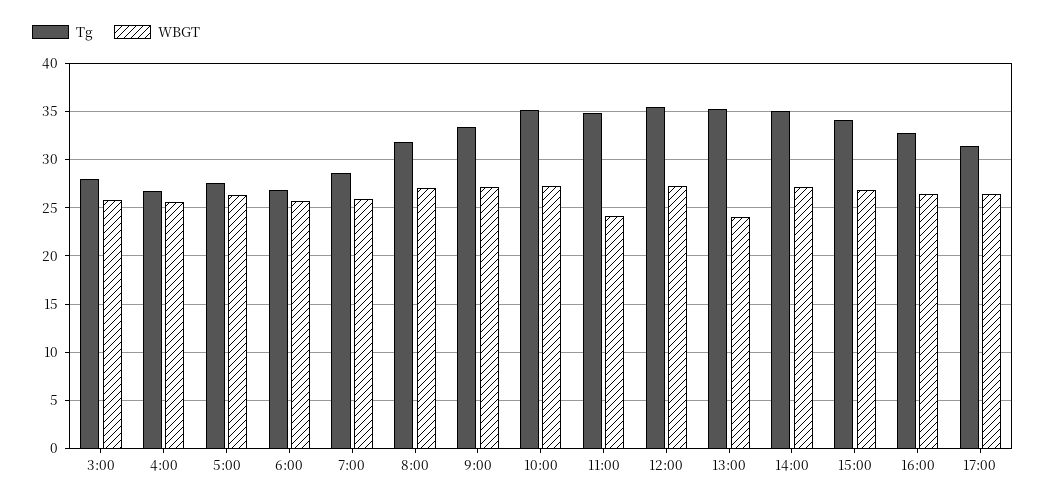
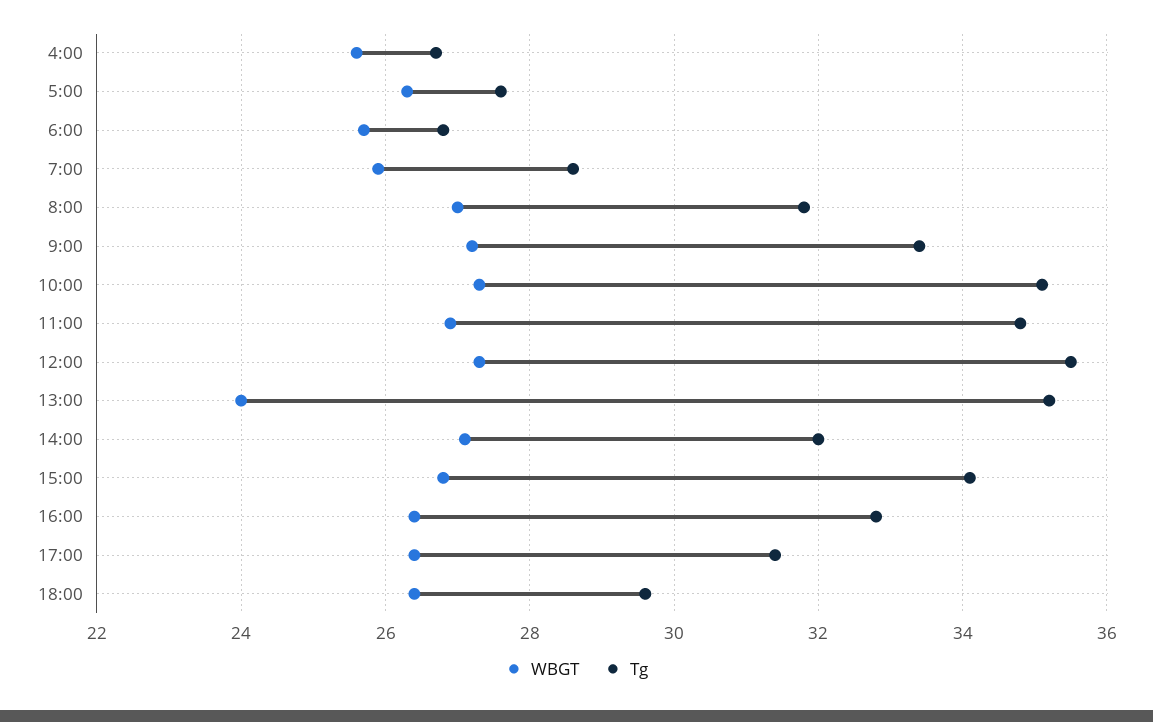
Tg, 3:00: 28 -> none
WBGT, 3:00: 26 -> none
WBGT, 11:00: 24 -> 27
Tg, 14:00: 35 -> 32
WBGT, 18:00: none -> 26.5
Tg, 18:00: none -> 29.5

